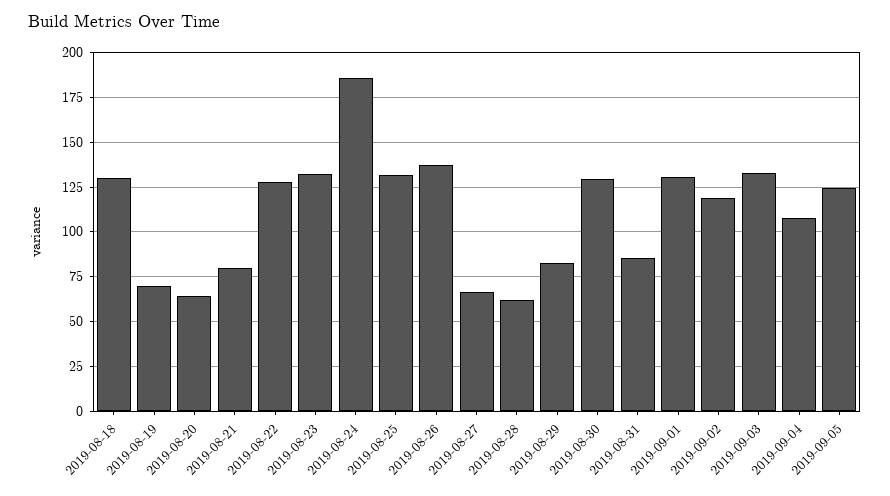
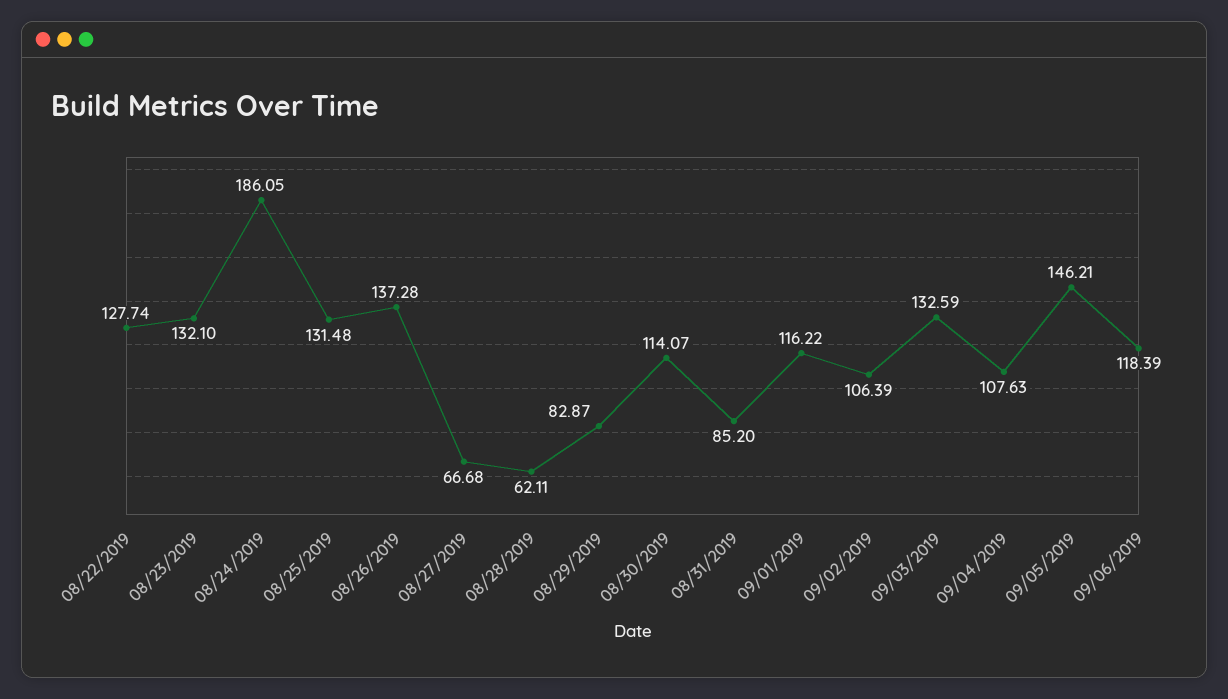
2019-08-18: 130 -> none
2019-08-19: 70 -> none
2019-08-20: 65 -> none
2019-08-21: 80 -> none
2019-08-30: 130 -> 114.07
2019-09-01: 130 -> 116.22
2019-09-02: 120 -> 106.39
2019-09-05: 125 -> 146.21
09/06/2019: none -> 118.39

